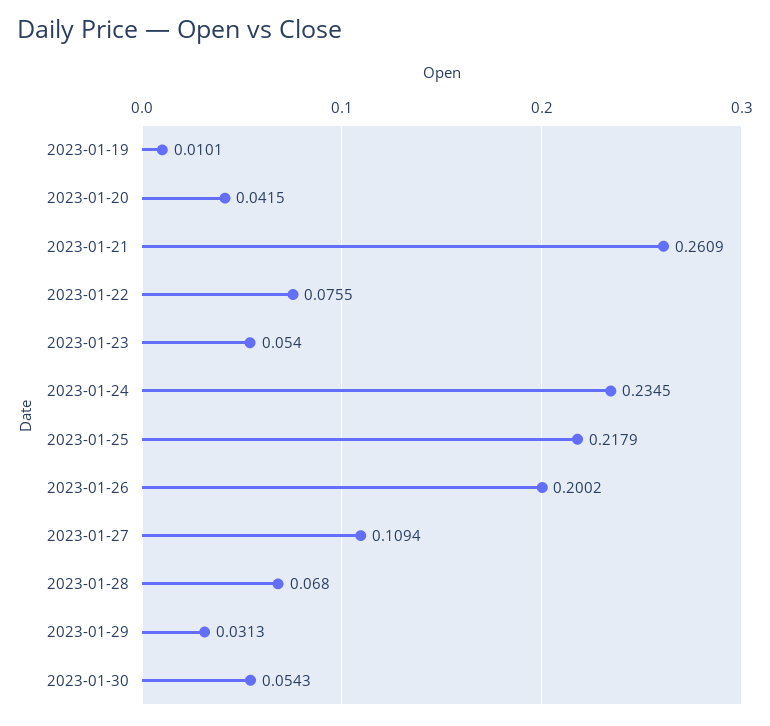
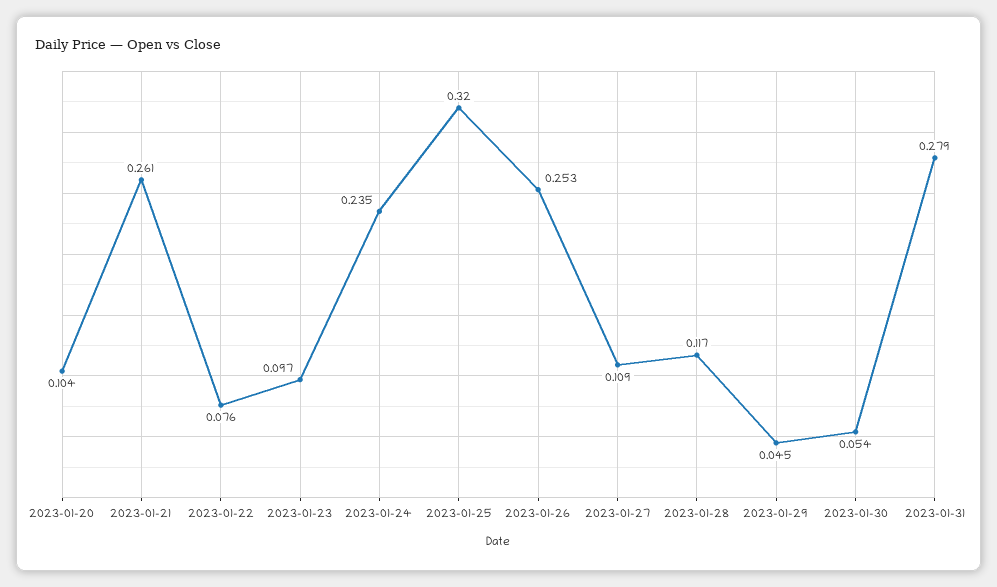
2023-01-19: 0.0101 -> none
2023-01-20: 0.0415 -> 0.104
2023-01-23: 0.054 -> 0.097
2023-01-25: 0.2179 -> 0.32
2023-01-26: 0.2002 -> 0.253
2023-01-28: 0.068 -> 0.117
2023-01-29: 0.0313 -> 0.045
2023-01-31: none -> 0.279

